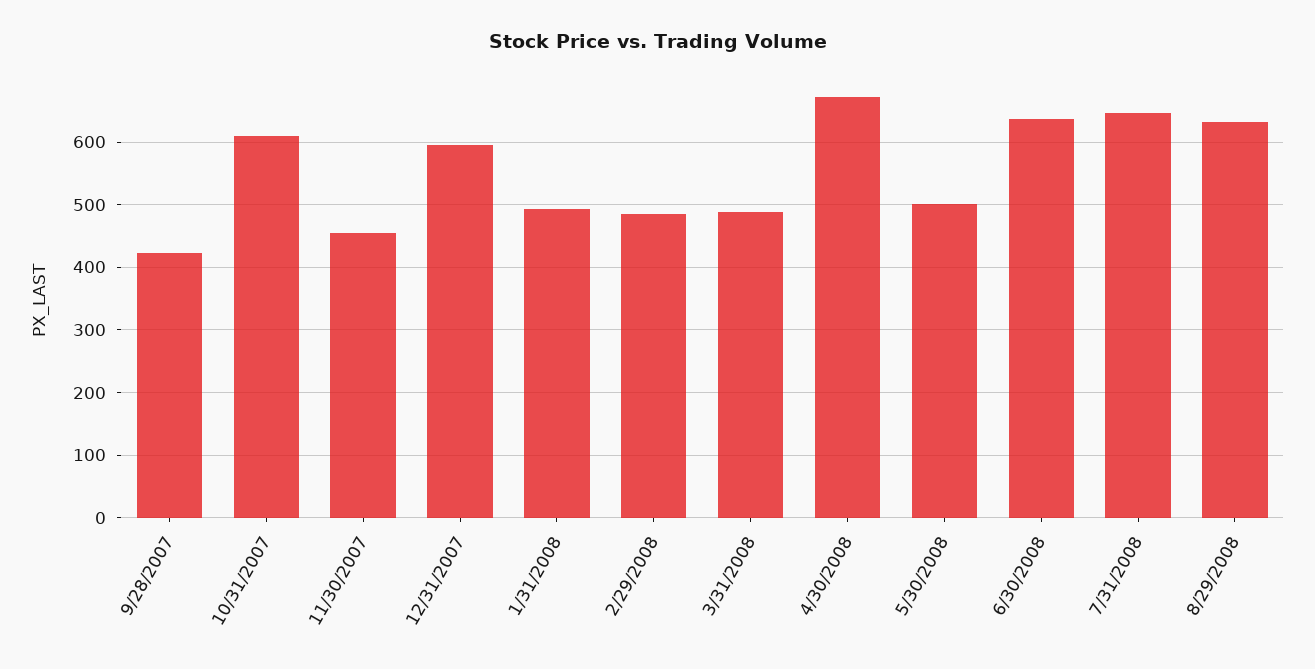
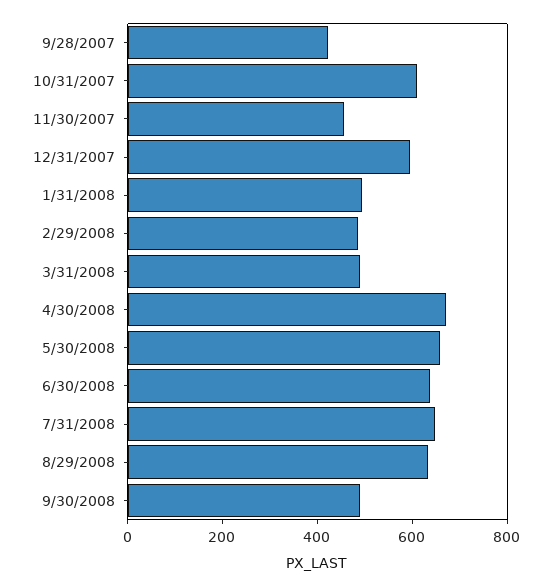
5/30/2008: 500 -> 650
9/30/2008: none -> 500

